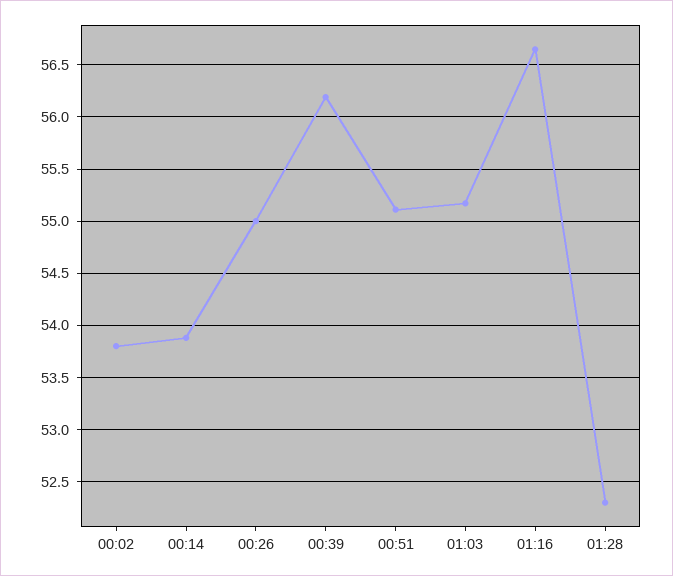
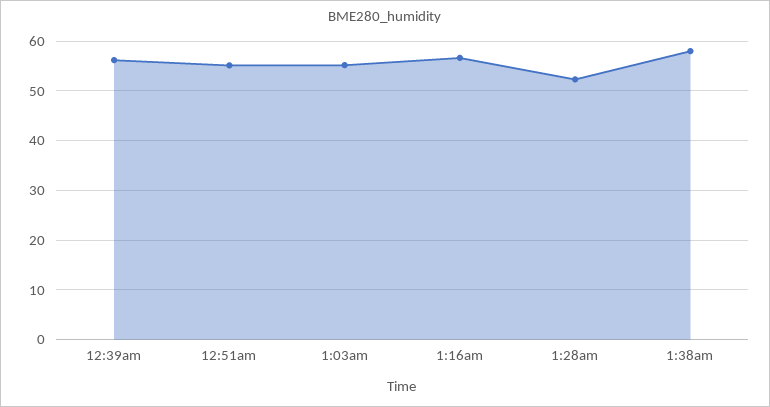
00:02: 53.8 -> none
00:14: 53.9 -> none
00:26: 55 -> none
1:38am: none -> 58

